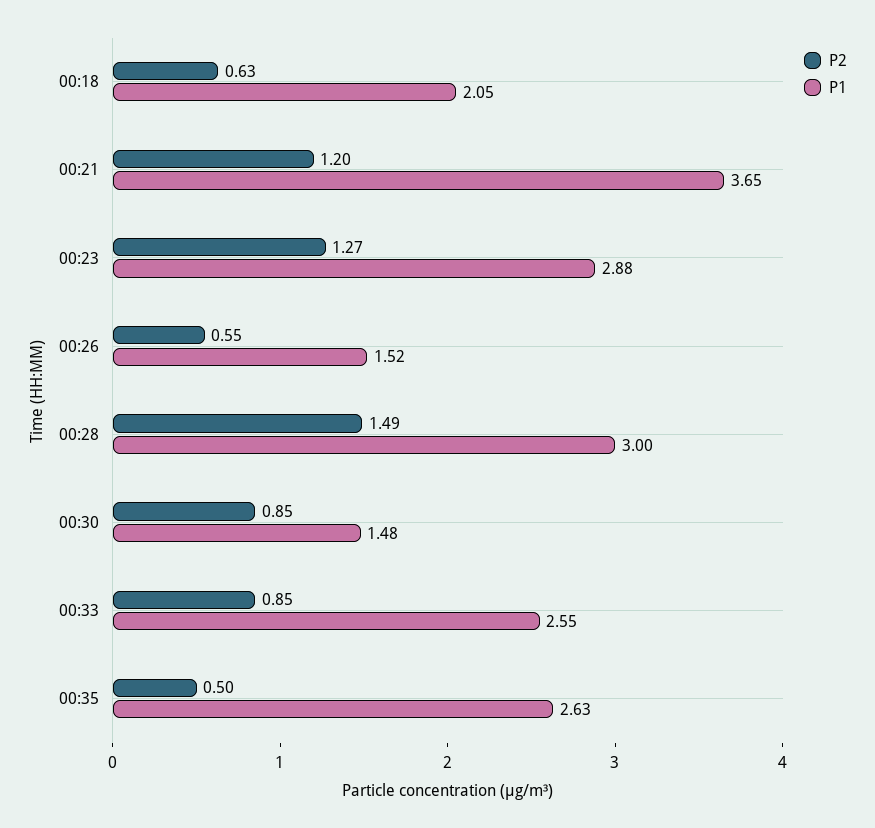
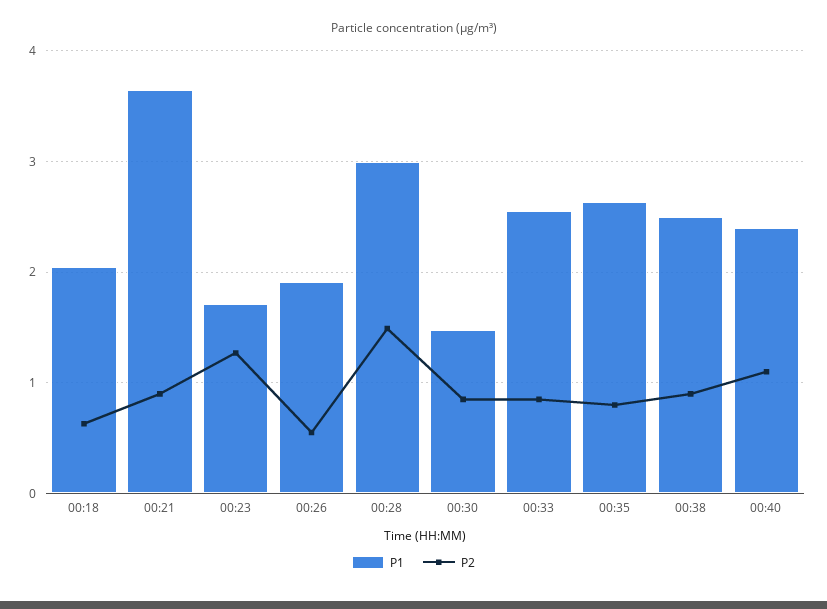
P2, 00:21: 1.2 -> 0.9
P1, 00:23: 2.88 -> 1.7
P1, 00:26: 1.52 -> 1.9
P2, 00:35: 0.5 -> 0.8
P1, 00:38: none -> 2.5
P2, 00:38: none -> 0.9
P1, 00:40: none -> 2.4
P2, 00:40: none -> 1.1

